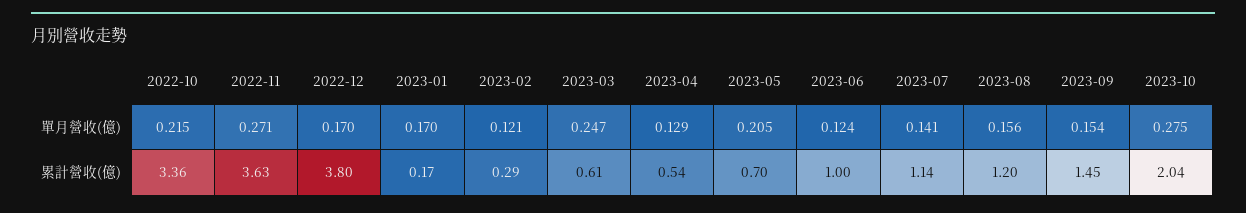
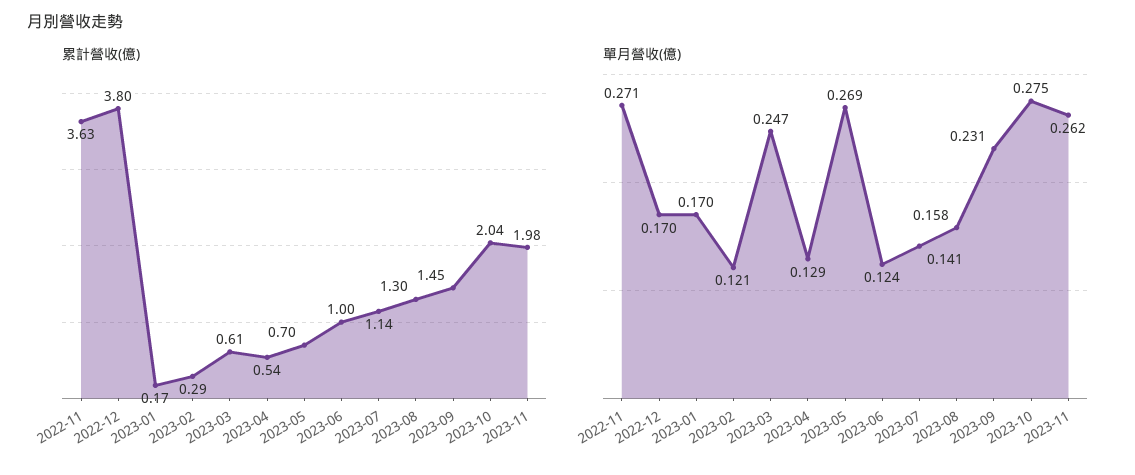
單月營收(億), 2022-10: 0.215 -> none
單月營收(億), 2023-05: 0.205 -> 0.269
單月營收(億), 2023-08: 0.156 -> 0.158
單月營收(億), 2023-09: 0.154 -> 0.231
累計營收(億), 2022-10: 3.36 -> none
累計營收(億), 2023-08: 1.2 -> 1.3
累計營收(億), 2023-11: none -> 1.98
單月營收(億), 2023-11: none -> 0.262

